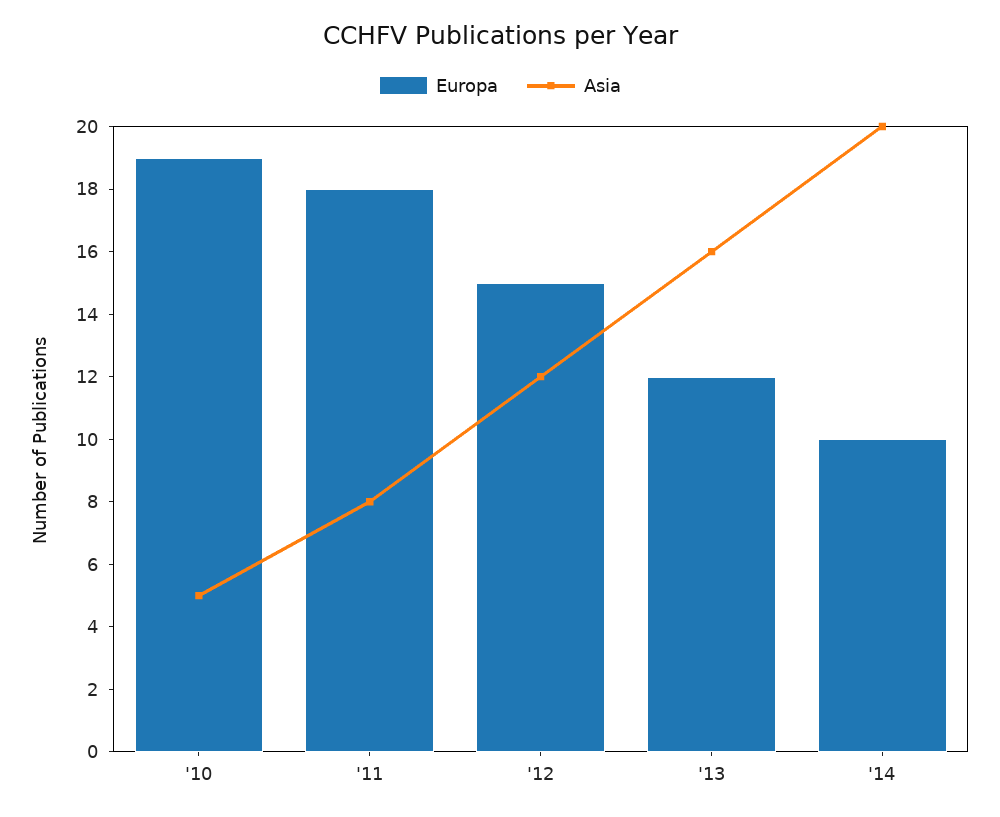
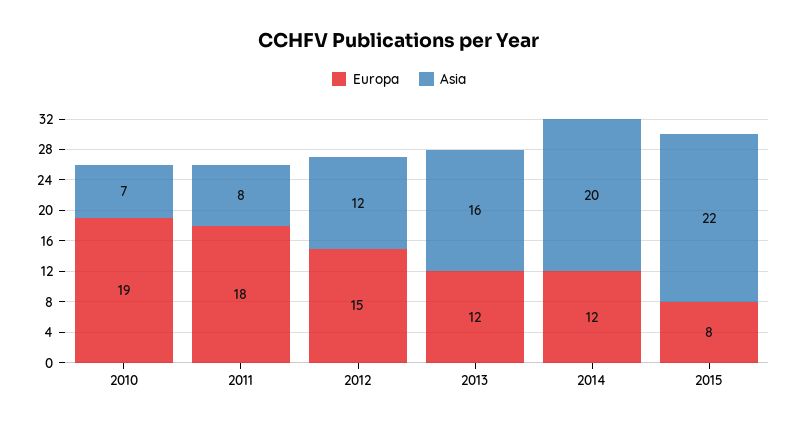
Asia, '10: 5 -> 7
Europa, '14: 10 -> 12
Europa, 2015: none -> 8
Asia, 2015: none -> 22

